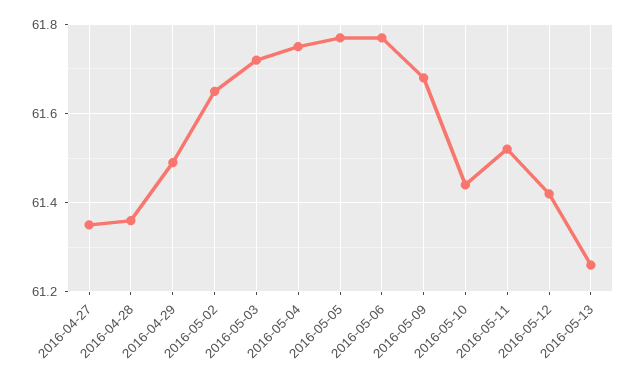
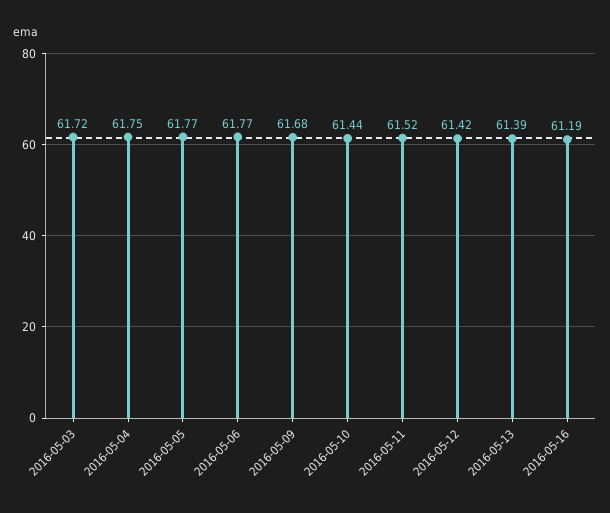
2016-04-27: 61.35 -> none
2016-04-28: 61.35 -> none
2016-04-29: 61.5 -> none
2016-05-02: 61.65 -> none
2016-05-13: 61.25 -> 61.39
2016-05-16: none -> 61.19

